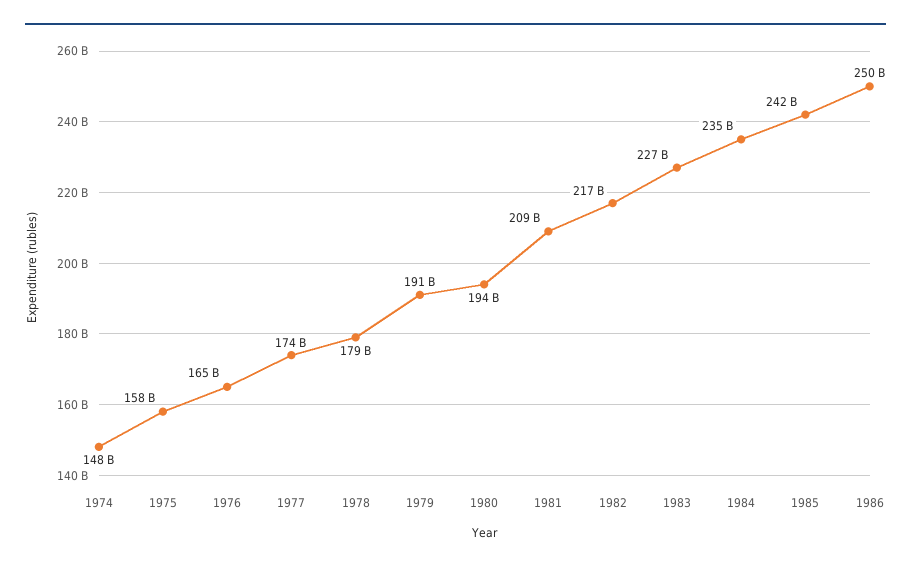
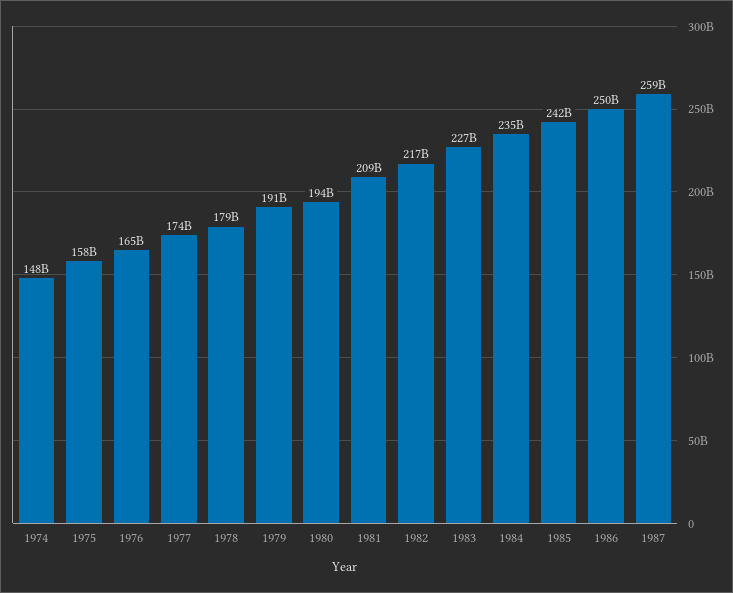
1987: none -> 259000000000

